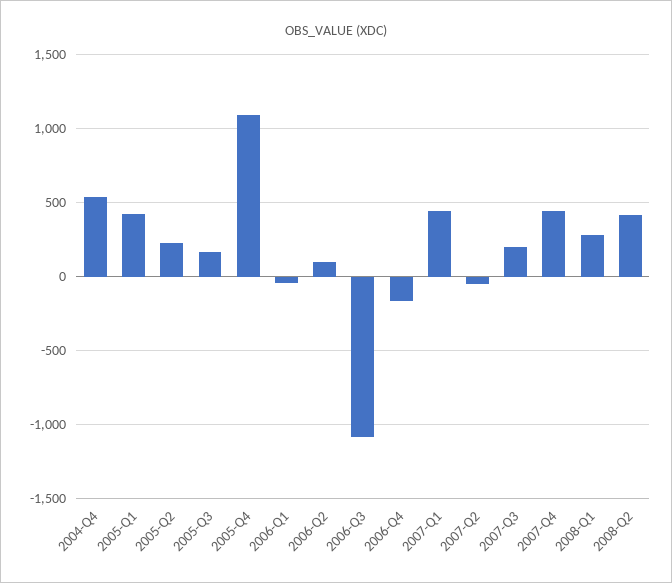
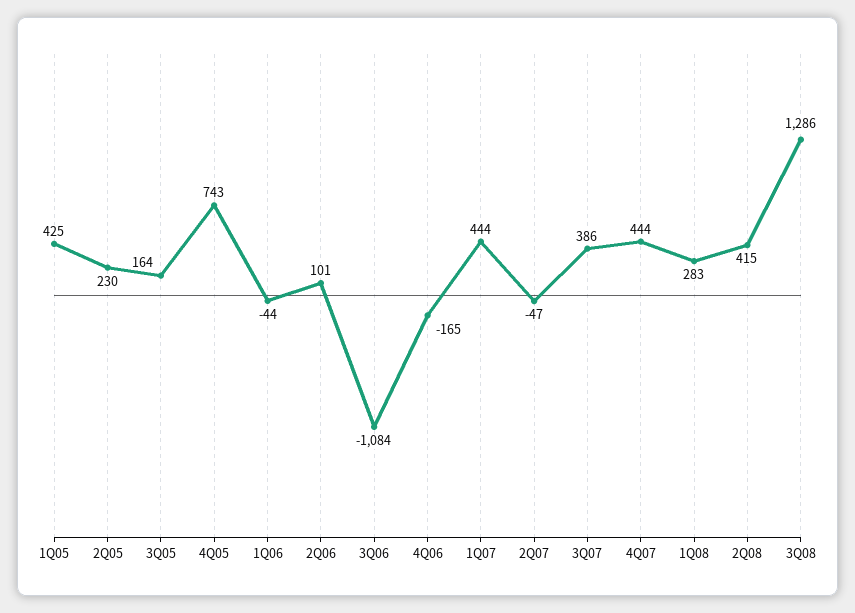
2004-Q4: 550 -> none
2005-Q4: 1100 -> 743
2007-Q3: 200 -> 386
3Q08: none -> 1286

